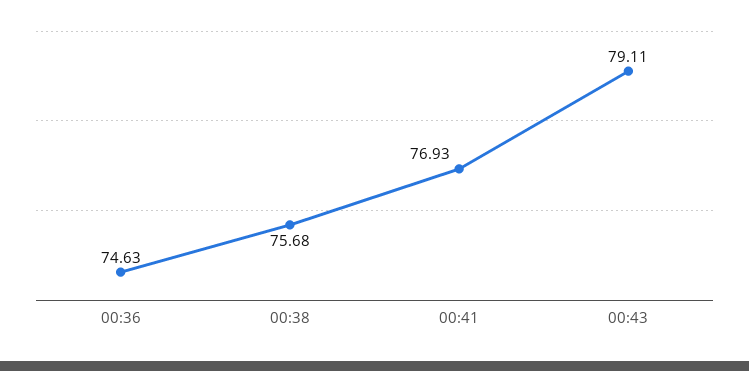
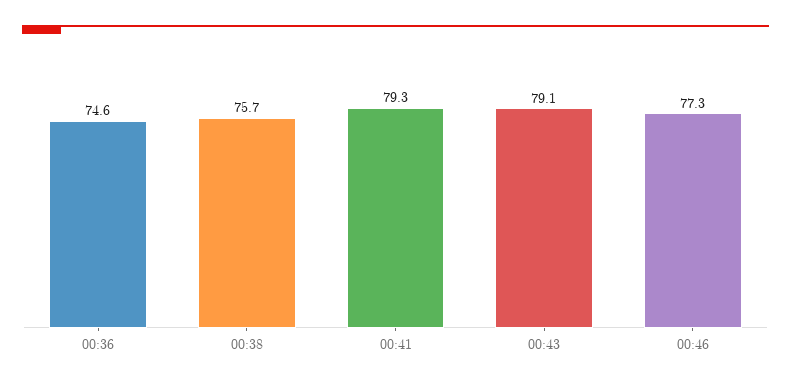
00:41: 76.93 -> 79.3
00:46: none -> 77.3

